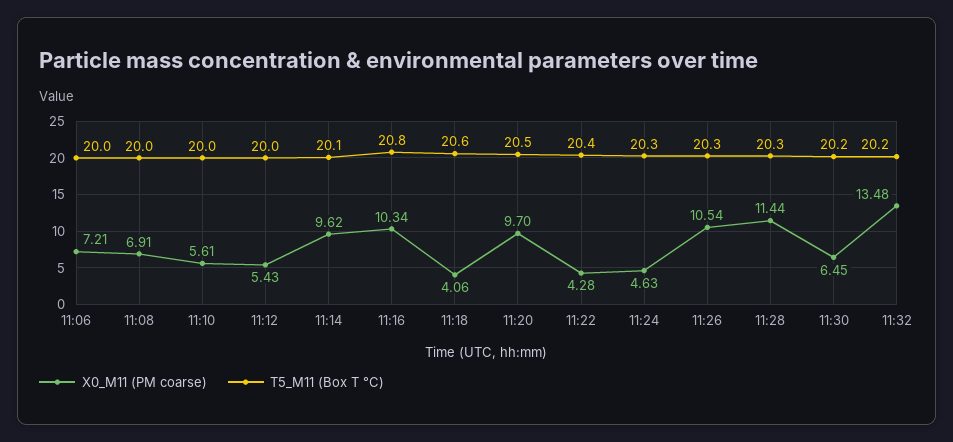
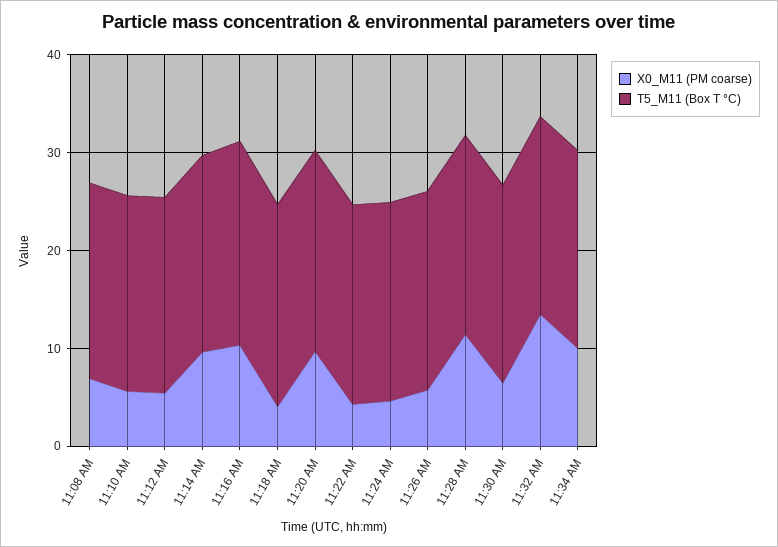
X0_M11 (PM coarse), 11:06: 7.21 -> none
T5_M11 (Box T °C), 11:06: 20 -> none
X0_M11 (PM coarse), 11:26: 10.54 -> 6
X0_M11 (PM coarse), 11:34 AM: none -> 10
T5_M11 (Box T °C), 11:34 AM: none -> 20

